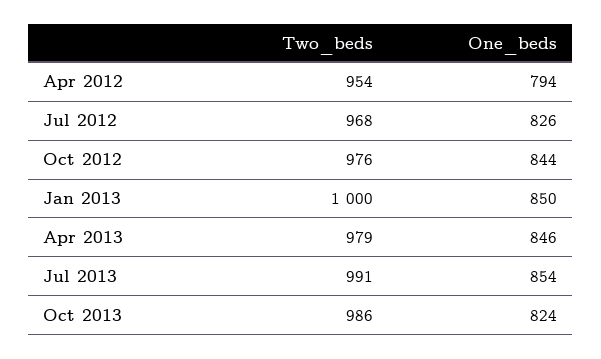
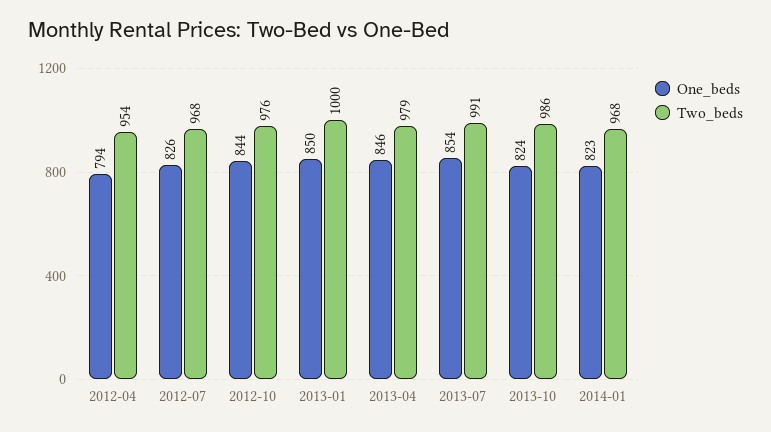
One_beds, 2014-01: none -> 823
Two_beds, 2014-01: none -> 968

